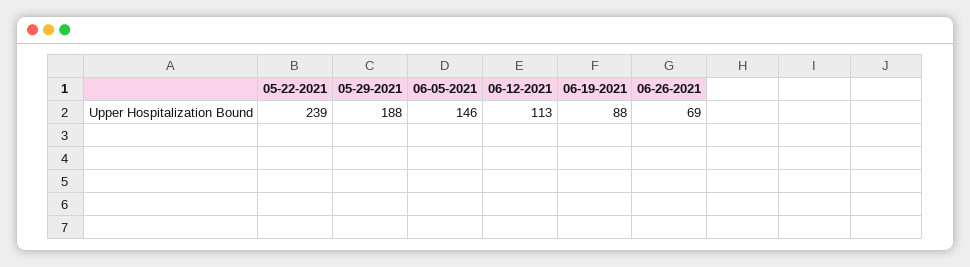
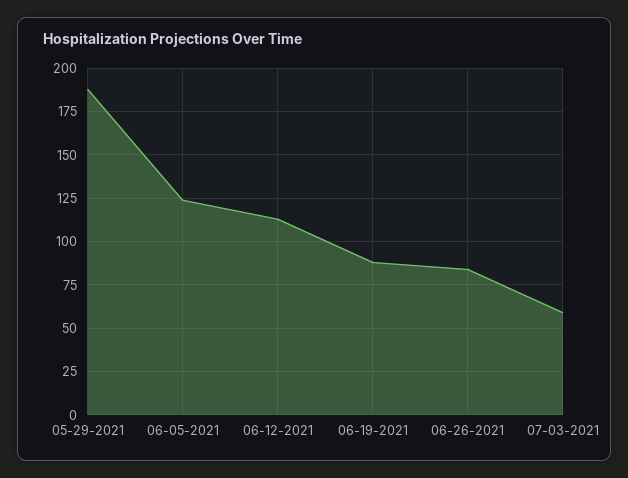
05-22-2021: 239 -> none
06-05-2021: 146 -> 125
06-26-2021: 69 -> 85
07-03-2021: none -> 60

